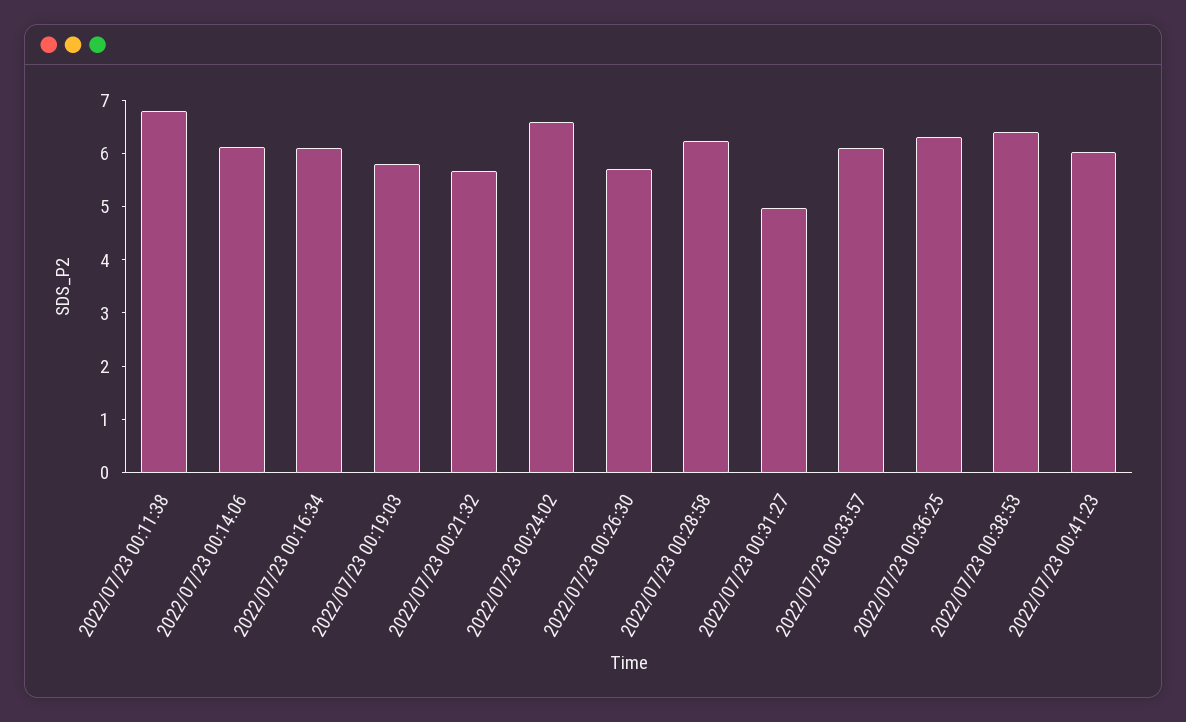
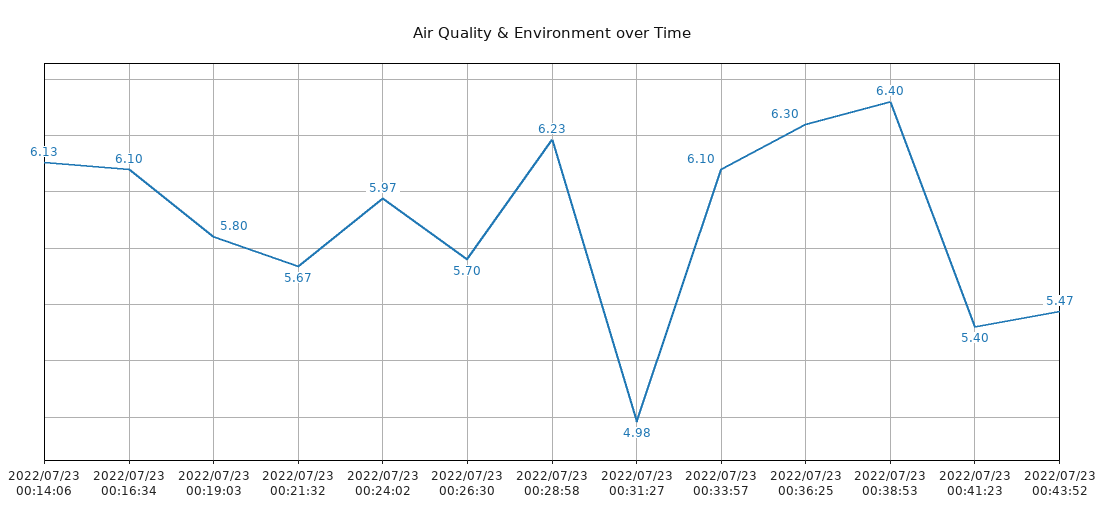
2022/07/23 00:11:38: 6.8 -> none
2022/07/23 00:24:02: 6.6 -> 5.97
2022/07/23 00:41:23: 6 -> 5.4
2022/07/23 00:43:52: none -> 5.47

